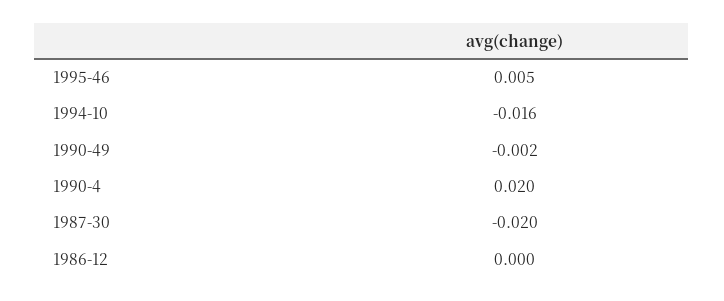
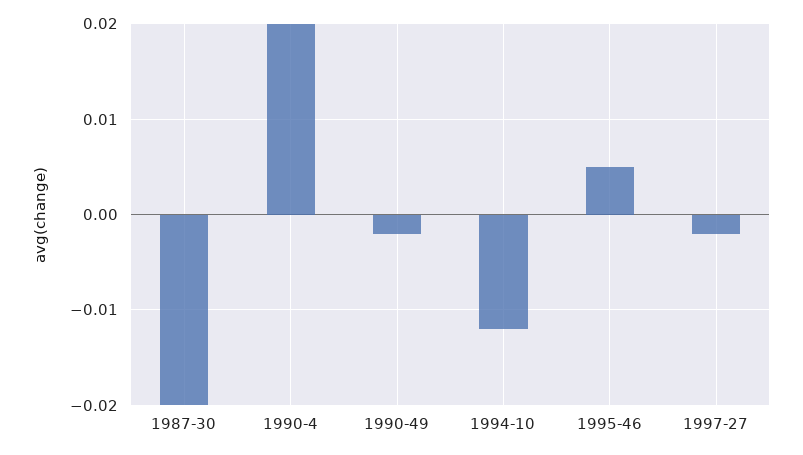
1994-10: -0.016 -> -0.012
1986-12: 0 -> none
1997-27: none -> -0.002

